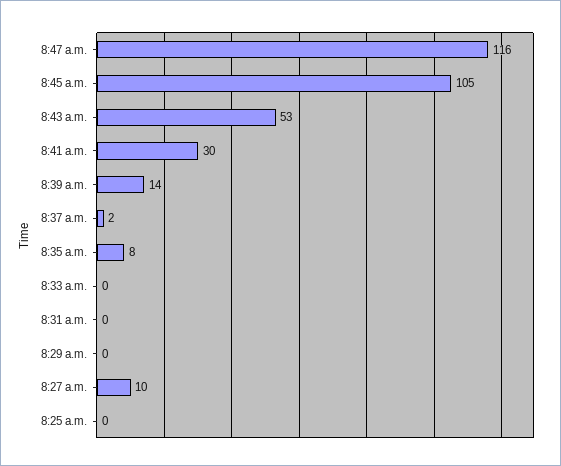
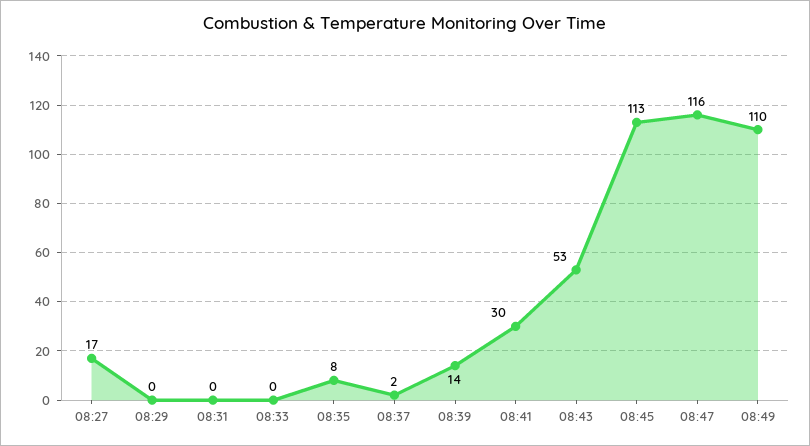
8:45 a.m.: 105 -> 113
8:27 a.m.: 10 -> 17
8:25 a.m.: 0 -> none
08:49: none -> 110

